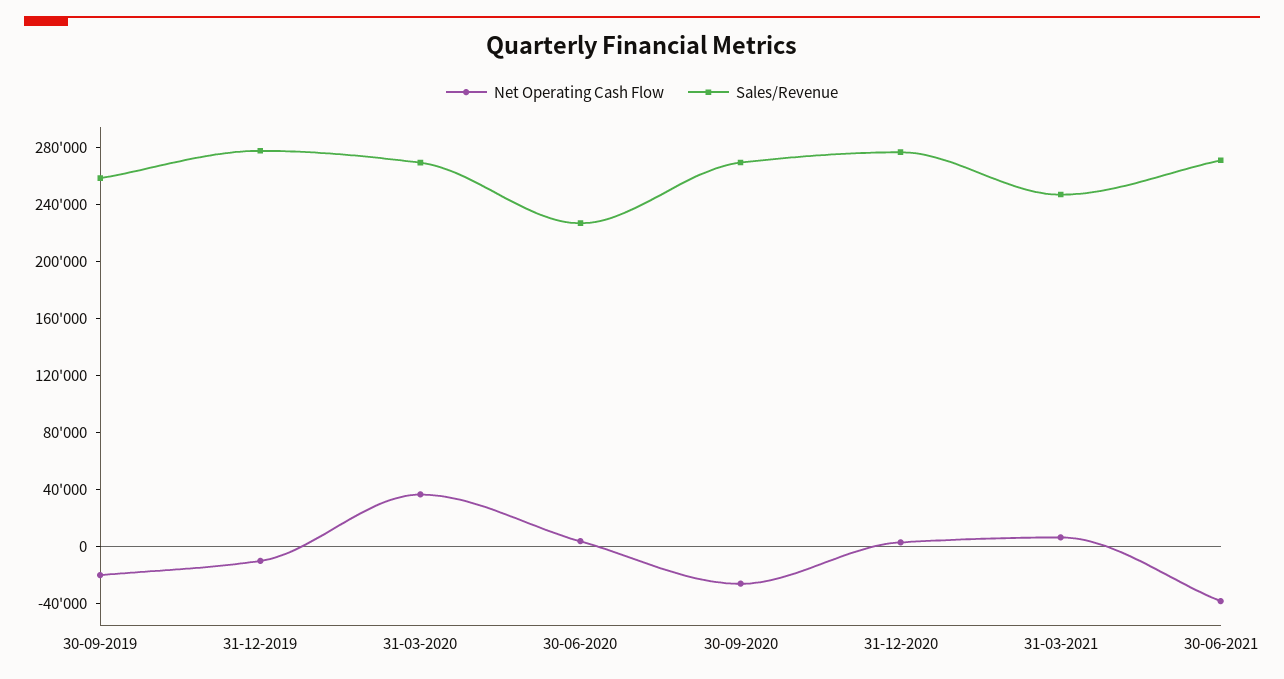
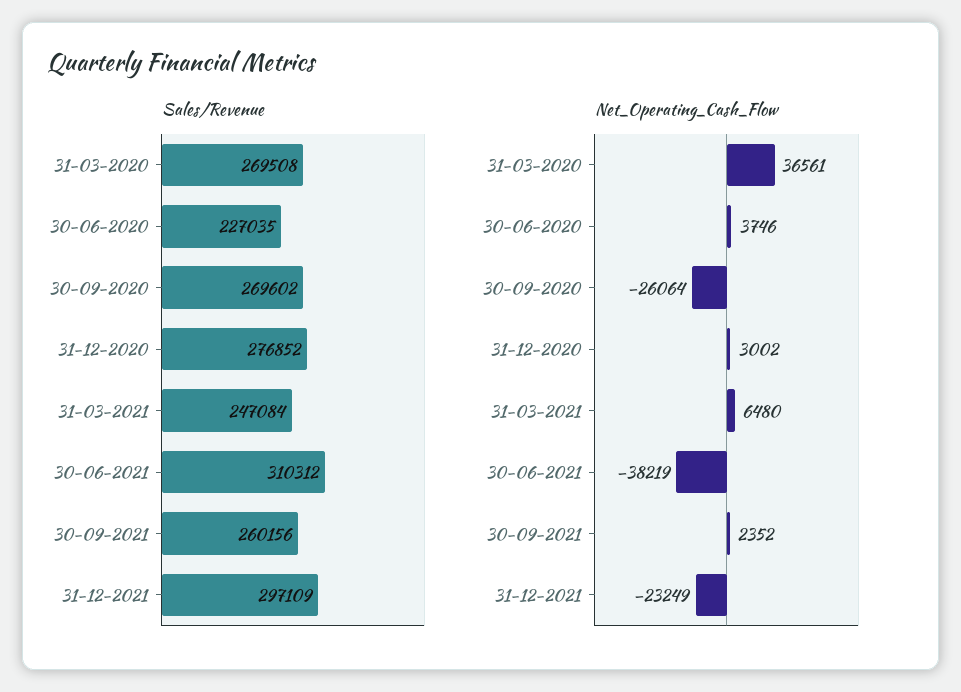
Net Operating Cash Flow, 30-09-2019: -20000 -> none
Sales/Revenue, 30-09-2019: 260000 -> none
Net Operating Cash Flow, 31-12-2019: -10000 -> none
Sales/Revenue, 31-12-2019: 280000 -> none
Sales/Revenue, 30-06-2021: 270000 -> 310312
Sales/Revenue, 30-09-2021: none -> 260156
Sales/Revenue, 31-12-2021: none -> 297109
Net Operating Cash Flow, 30-09-2021: none -> 2352
Net Operating Cash Flow, 31-12-2021: none -> -23249

